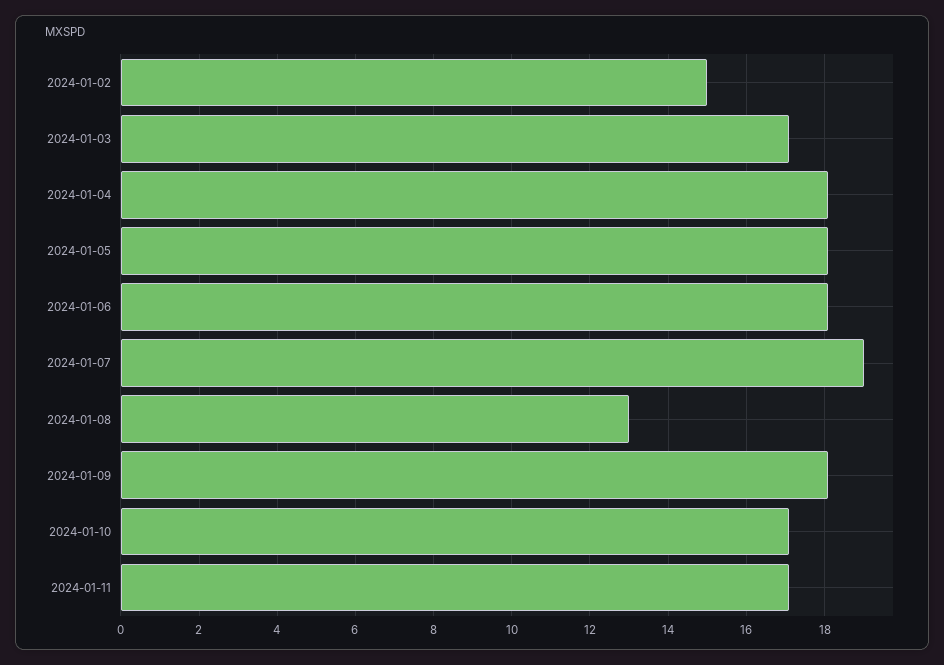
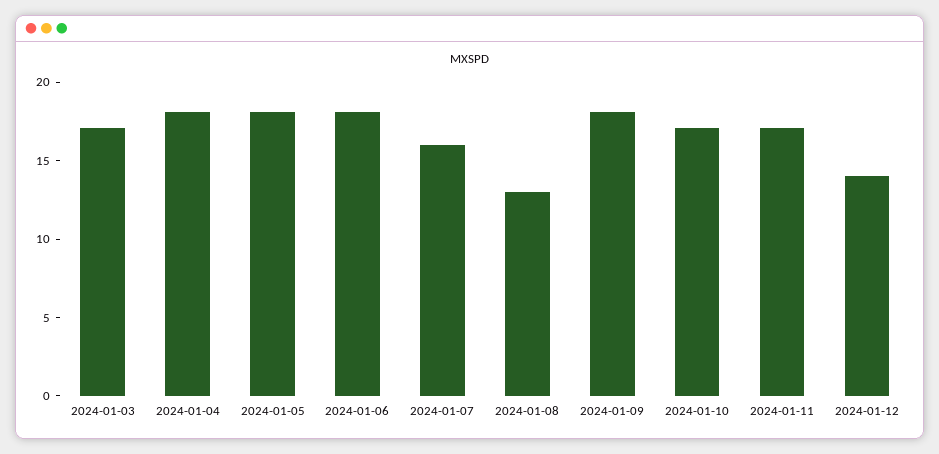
2024-01-02: 15 -> none
2024-01-07: 19 -> 16
2024-01-12: none -> 14

